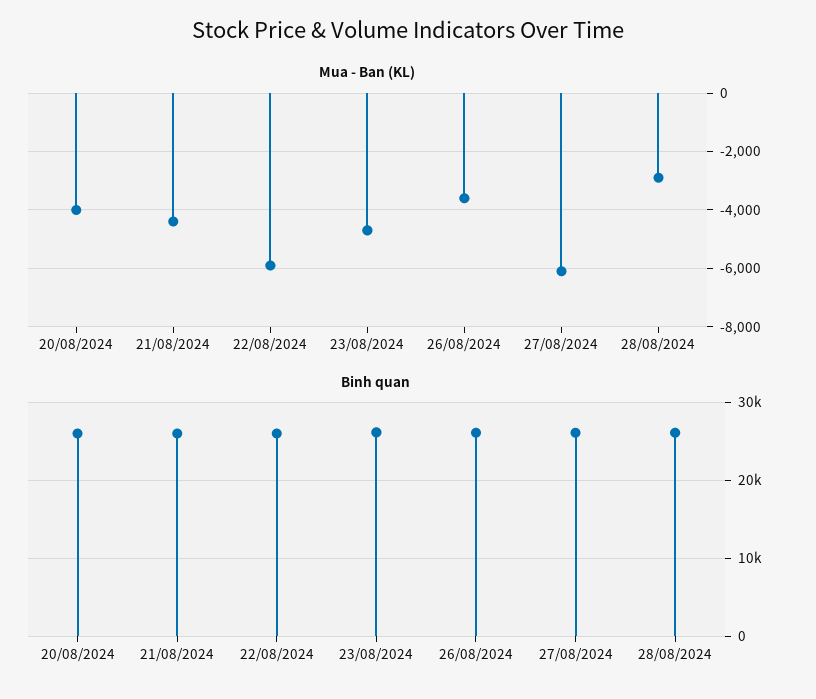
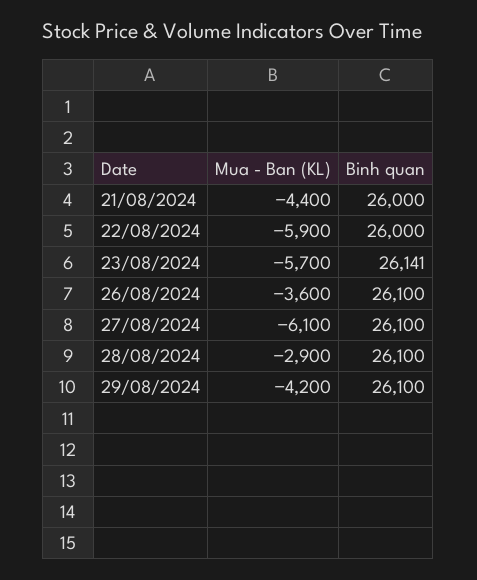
Mua - Ban (KL), 20/08/2024: -4000 -> none
Mua - Ban (KL), 23/08/2024: -4750 -> -5700
Binh quan, 20/08/2024: 26000 -> none
Mua - Ban (KL), 29/08/2024: none -> -4200
Binh quan, 29/08/2024: none -> 26100

